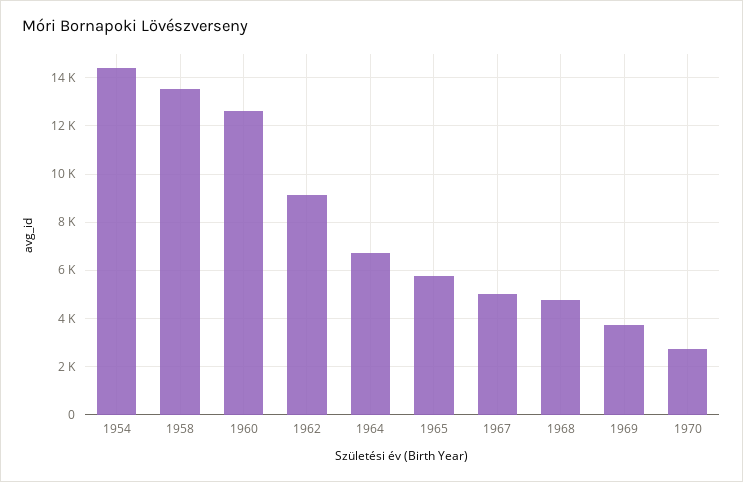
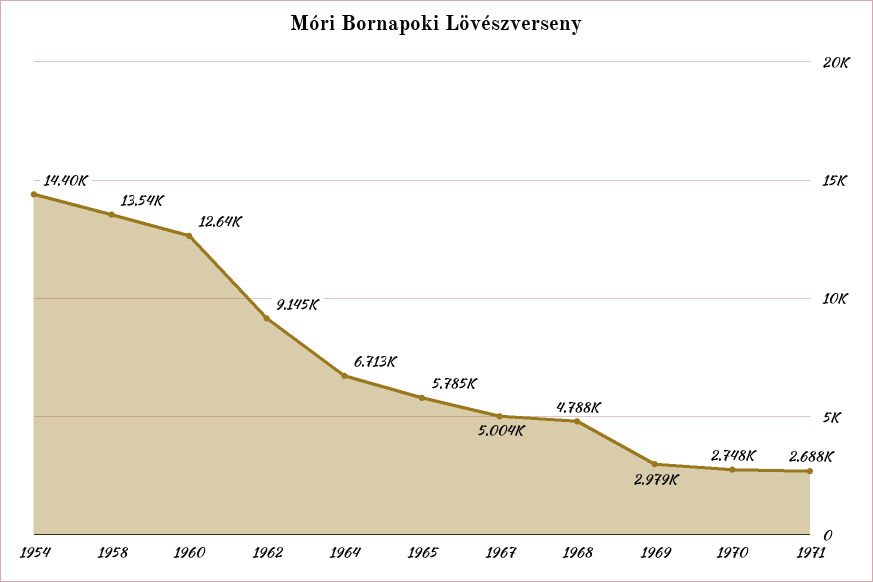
1969: 3750 -> 2979
1971: none -> 2688

